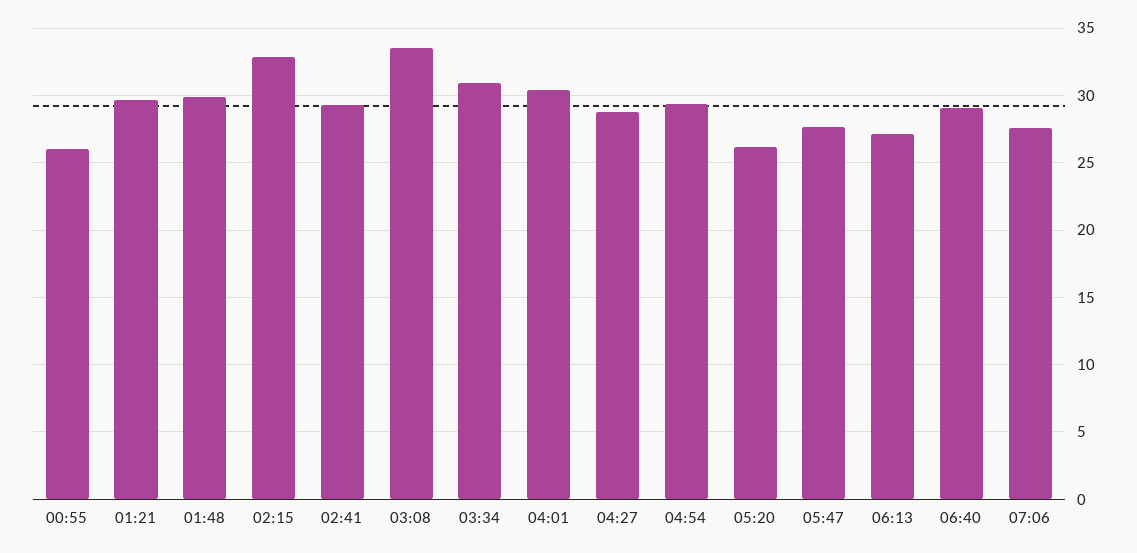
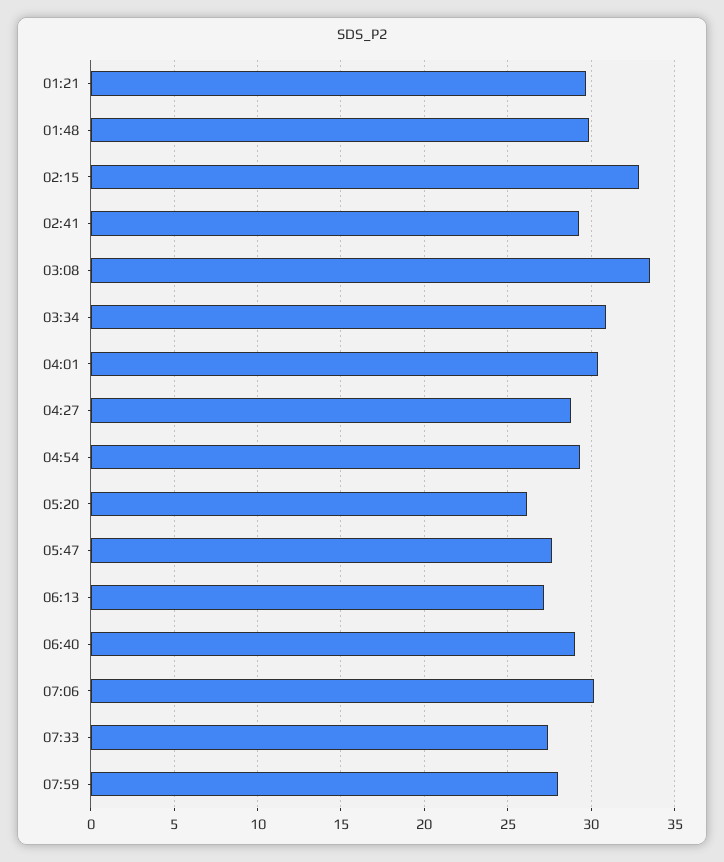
00:55: 26 -> none
07:06: 27.5 -> 30
07:33: none -> 27.5
07:59: none -> 28

